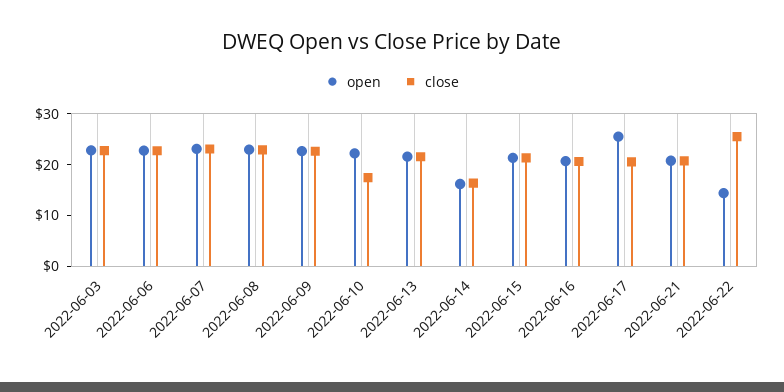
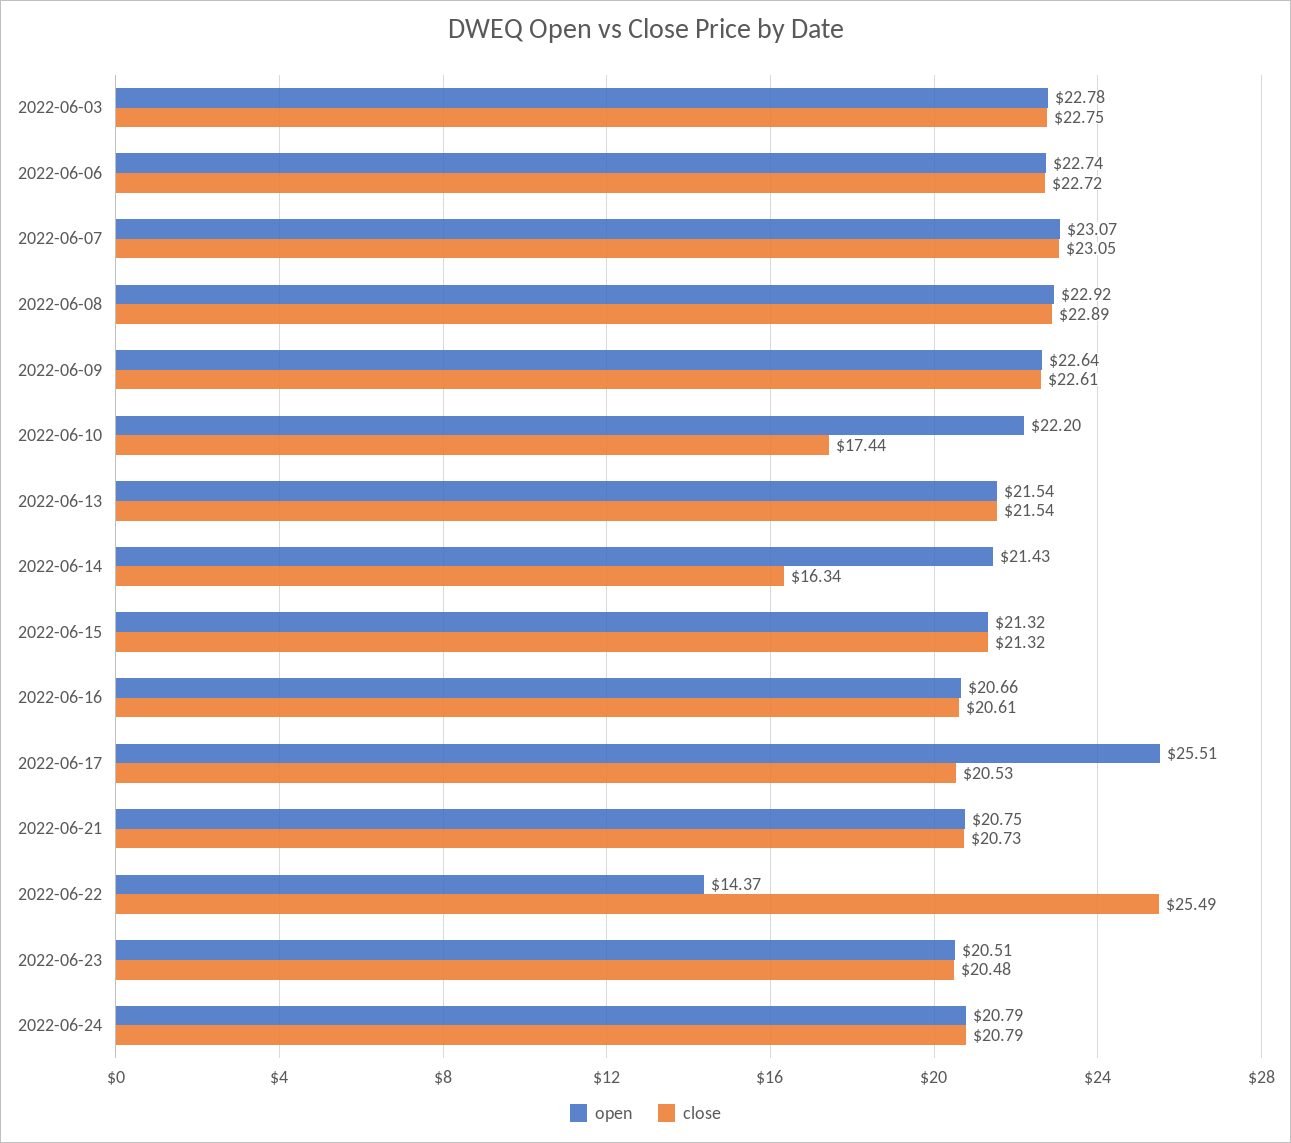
open, 2022-06-14: 16 -> 21.43
open, 2022-06-23: none -> 20.51
close, 2022-06-23: none -> 20.48
open, 2022-06-24: none -> 20.79
close, 2022-06-24: none -> 20.79

